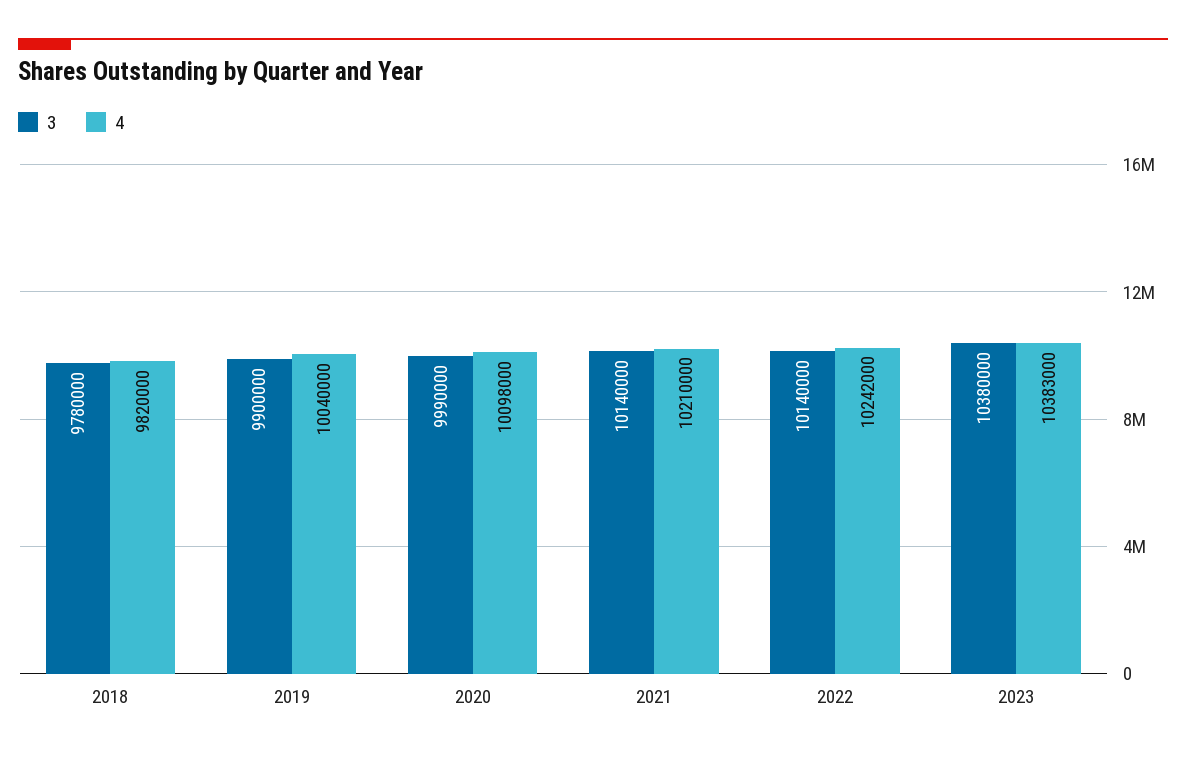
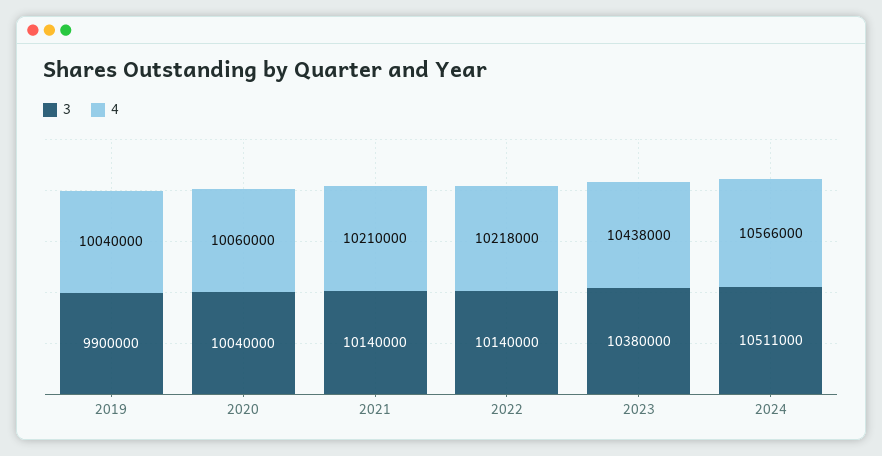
3, 2018: 9780000 -> none
4, 2018: 9820000 -> none
3, 2020: 9990000 -> 10040000
4, 2020: 10098000 -> 10060000
4, 2022: 10242000 -> 10218000
4, 2023: 10383000 -> 10438000
3, 2024: none -> 10511000
4, 2024: none -> 10566000

